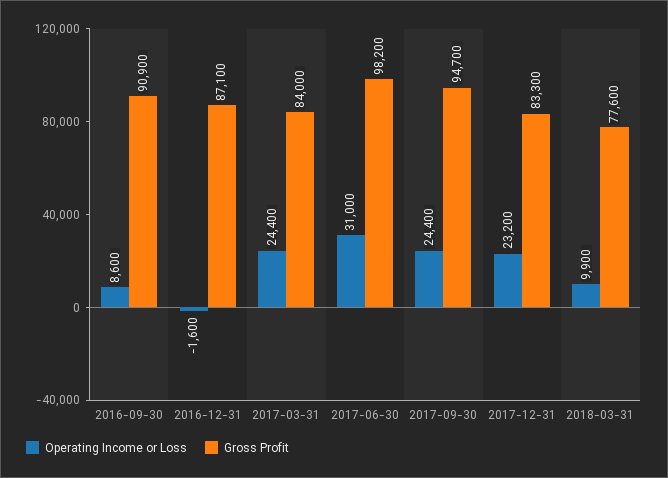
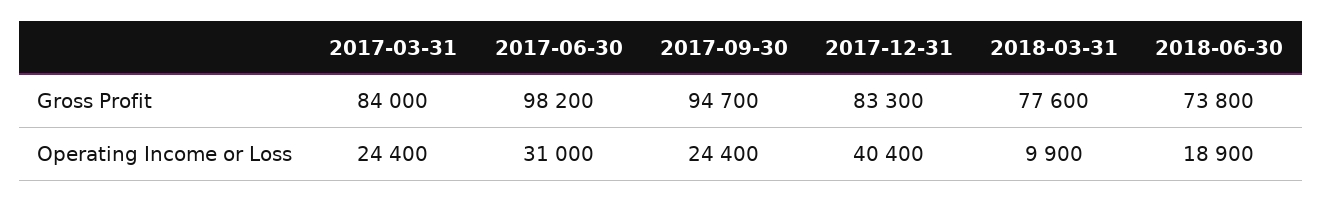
Operating Income or Loss, 2016-09-30: 8600 -> none
Gross Profit, 2016-09-30: 90900 -> none
Operating Income or Loss, 2016-12-31: -1600 -> none
Gross Profit, 2016-12-31: 87100 -> none
Operating Income or Loss, 2017-12-31: 23200 -> 40400
Gross Profit, 2018-06-30: none -> 73800
Operating Income or Loss, 2018-06-30: none -> 18900

